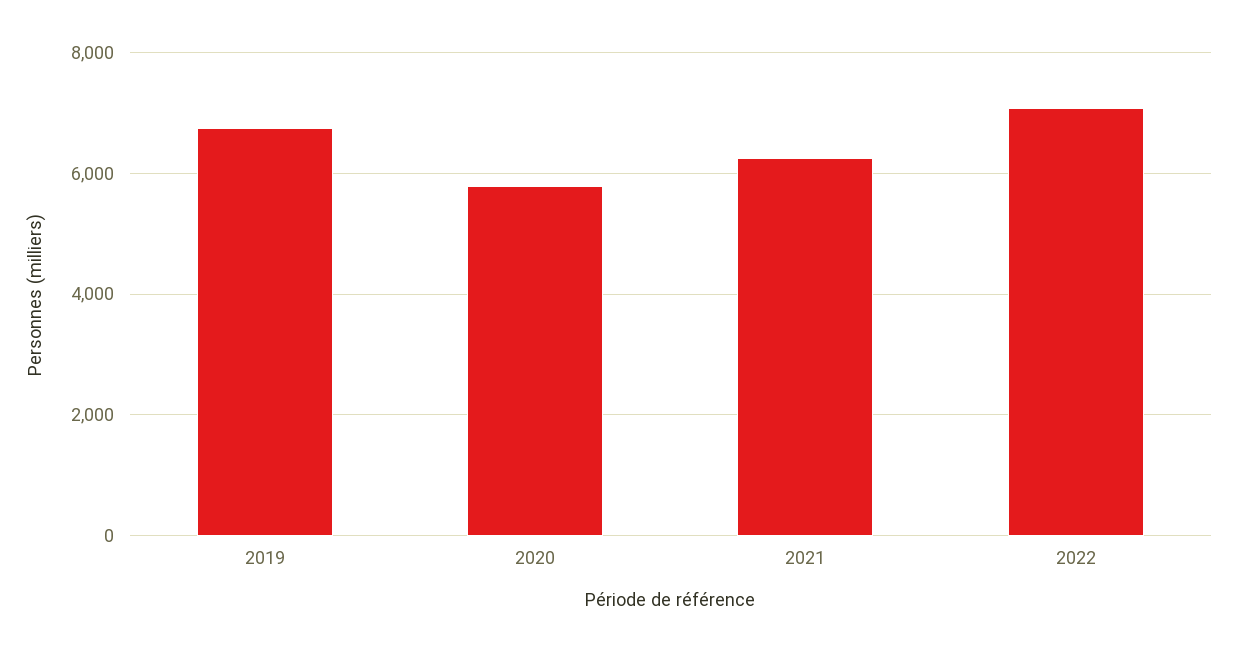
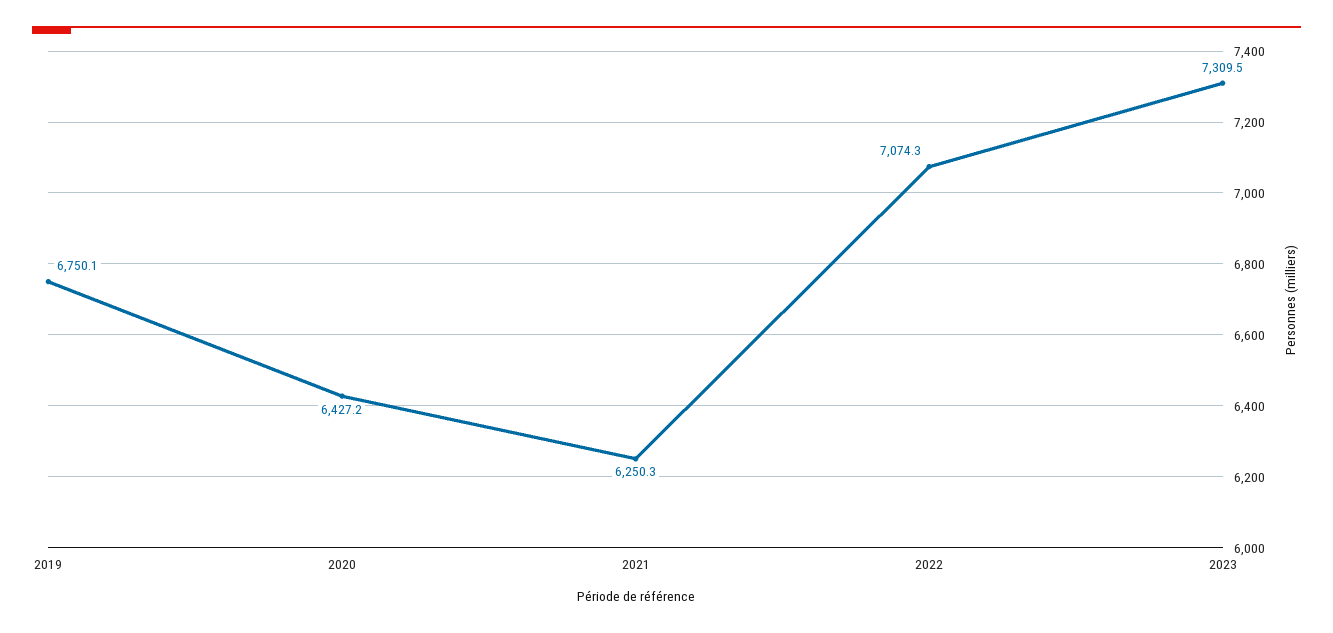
2020: 5800 -> 6427.2
2023: none -> 7309.5

